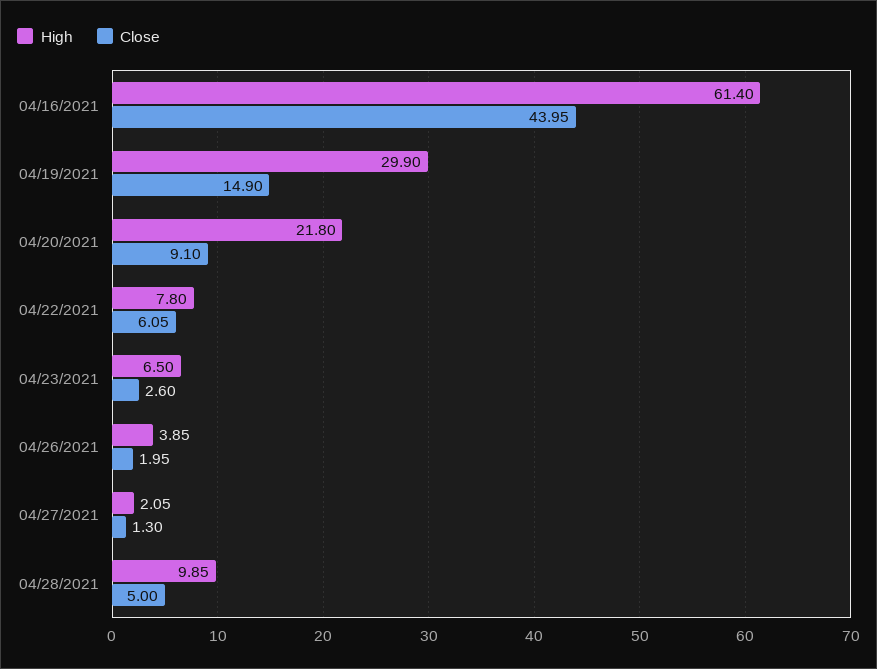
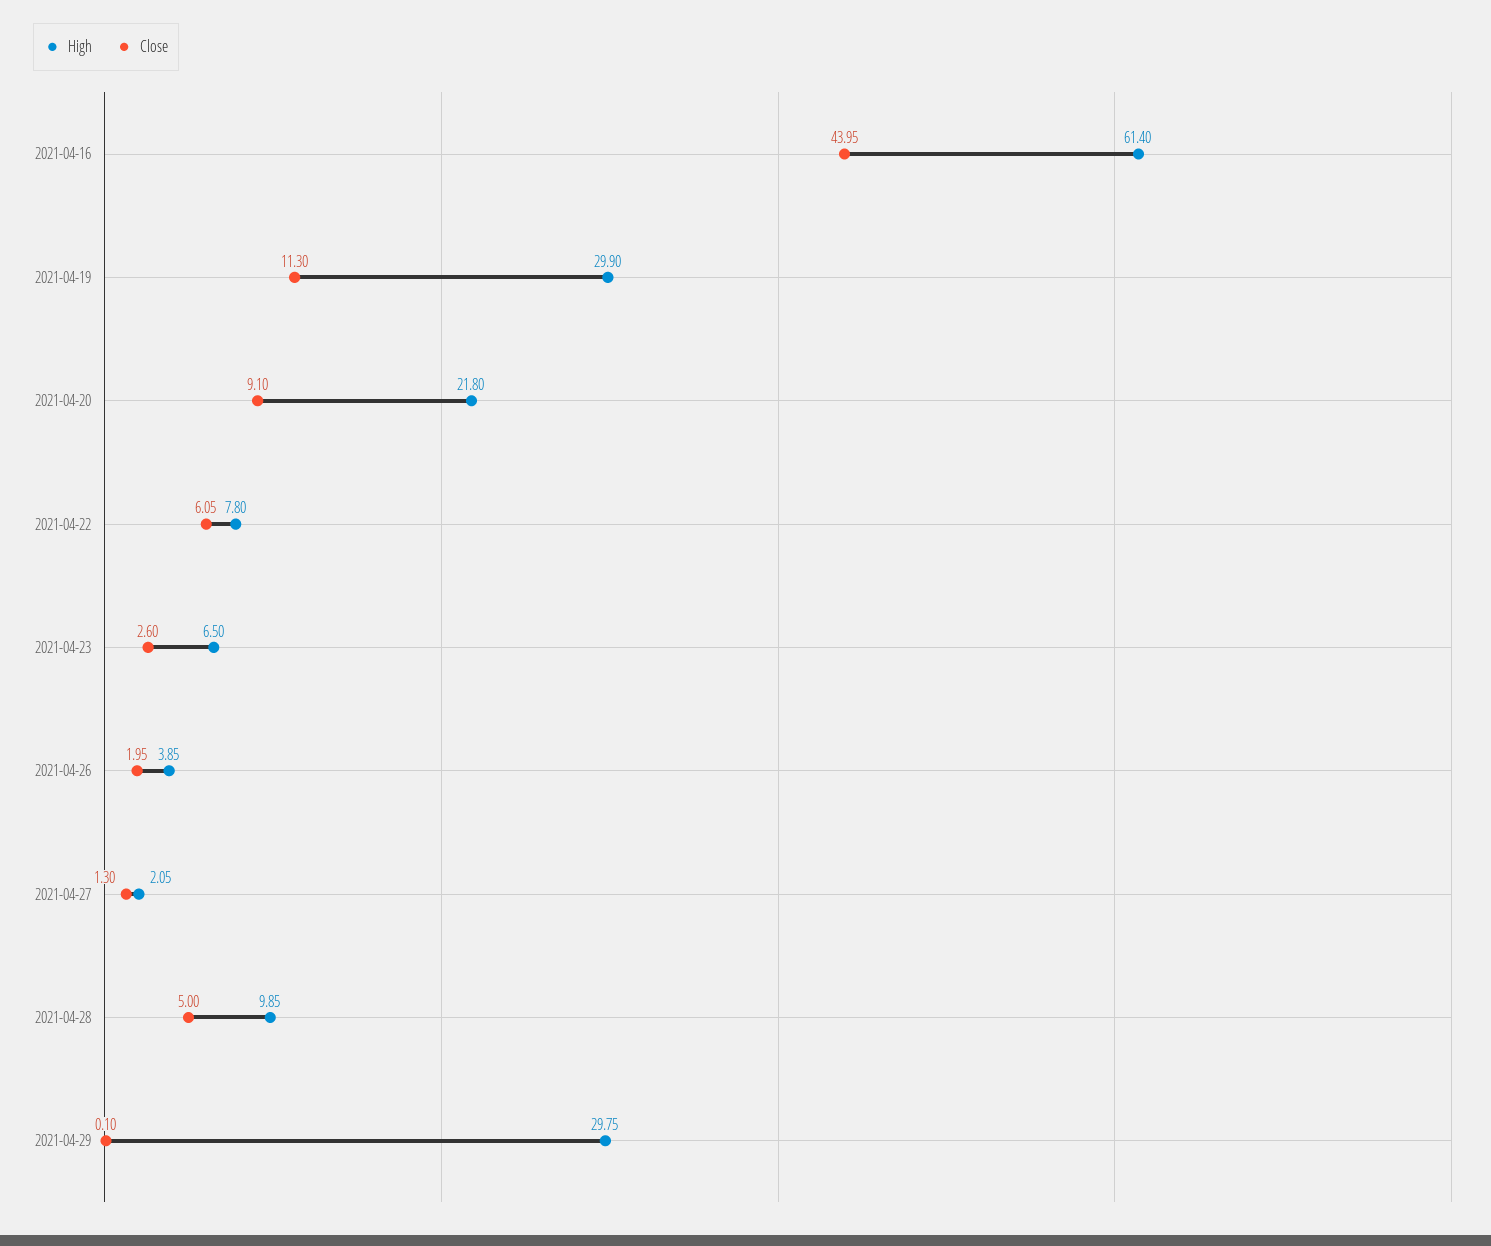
Close, 04/19/2021: 14.9 -> 11.3
High, 2021-04-29: none -> 29.75
Close, 2021-04-29: none -> 0.1

